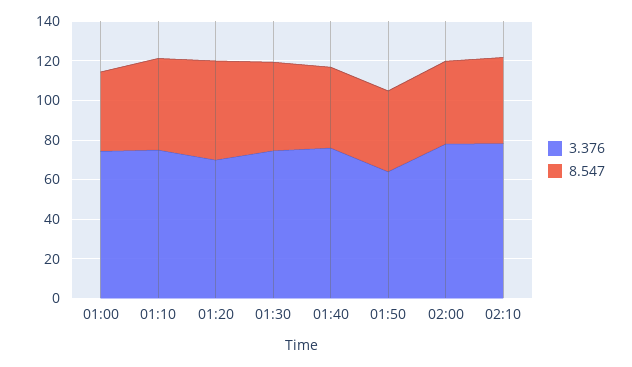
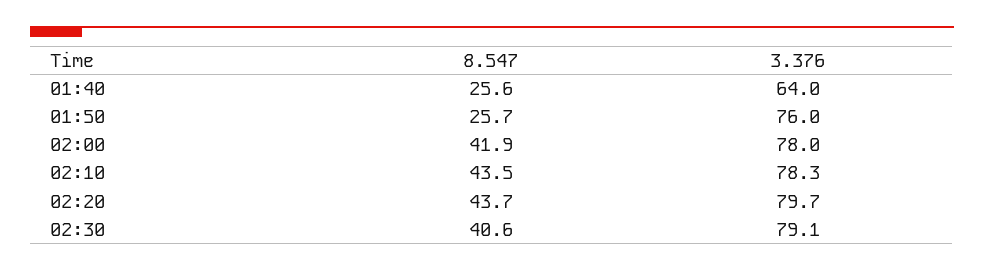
3.376, 01:00: 75 -> none
8.547, 01:00: 40 -> none
3.376, 01:10: 75 -> none
8.547, 01:10: 45 -> none
3.376, 01:20: 70 -> none
8.547, 01:20: 50 -> none
3.376, 01:30: 75 -> none
8.547, 01:30: 45 -> none
3.376, 01:40: 75 -> 64
8.547, 01:40: 40 -> 25.6
3.376, 01:50: 65 -> 76
8.547, 01:50: 40 -> 25.7
8.547, 02:20: none -> 43.7
3.376, 02:20: none -> 79.7
8.547, 02:30: none -> 40.6
3.376, 02:30: none -> 79.1

